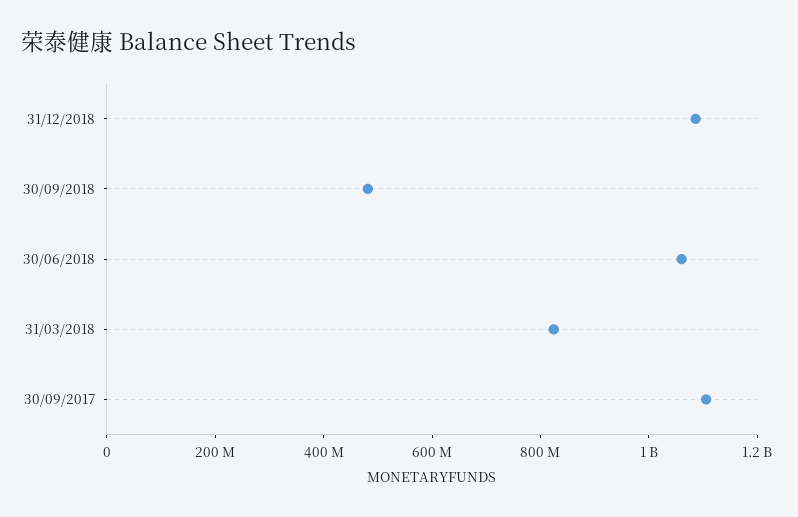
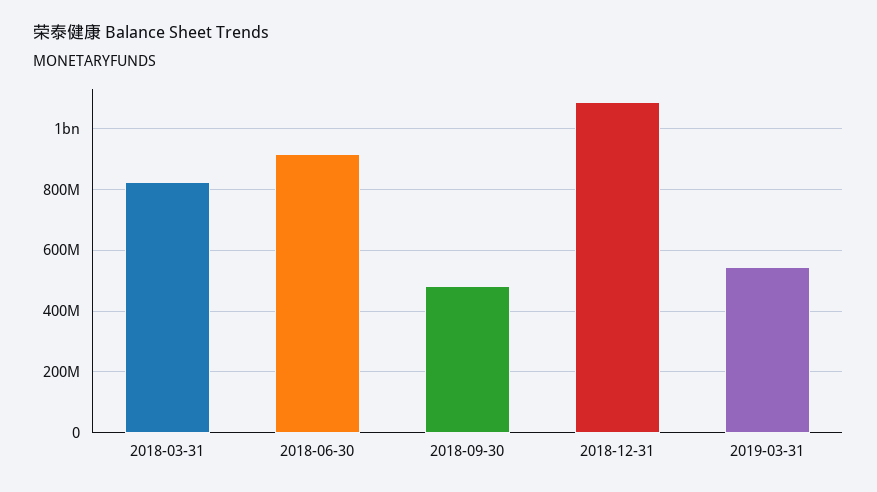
30/06/2018: 1050000000 -> 920000000
30/09/2017: 1100000000 -> none
2019-03-31: none -> 540000000

